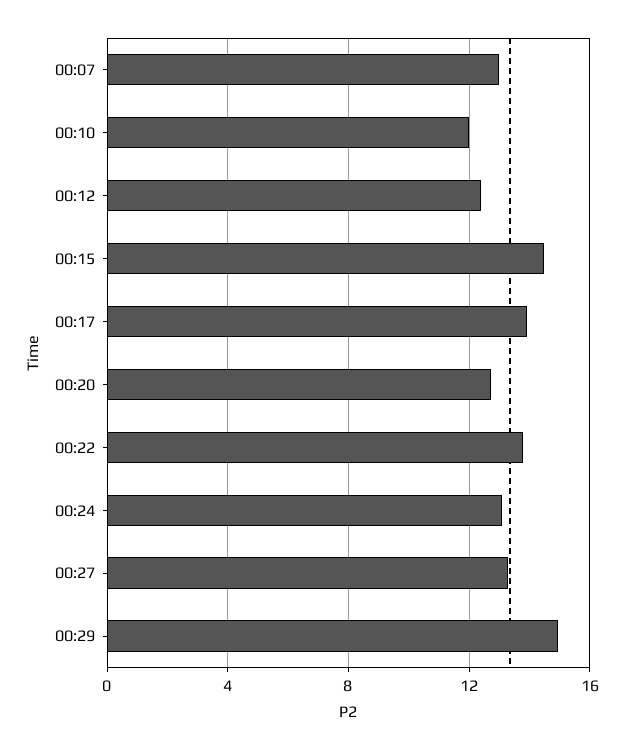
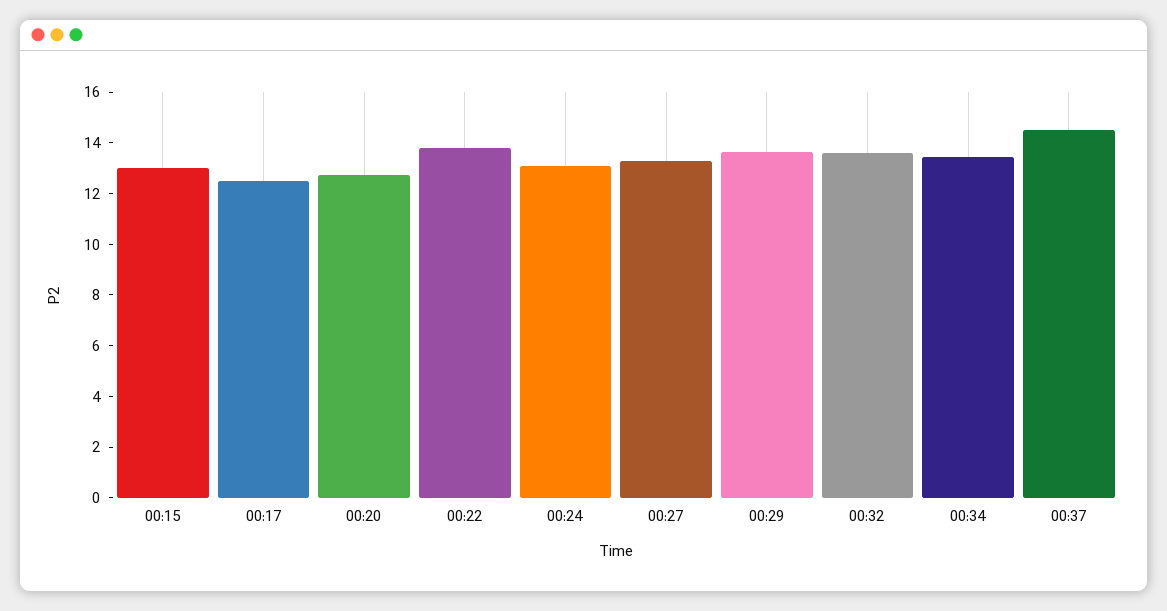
00:07: 13 -> none
00:10: 12 -> none
00:12: 12.5 -> none
00:15: 14.5 -> 13
00:17: 14 -> 12.5
00:29: 15 -> 13.5
00:32: none -> 13.5
00:34: none -> 13.5
00:37: none -> 14.5

